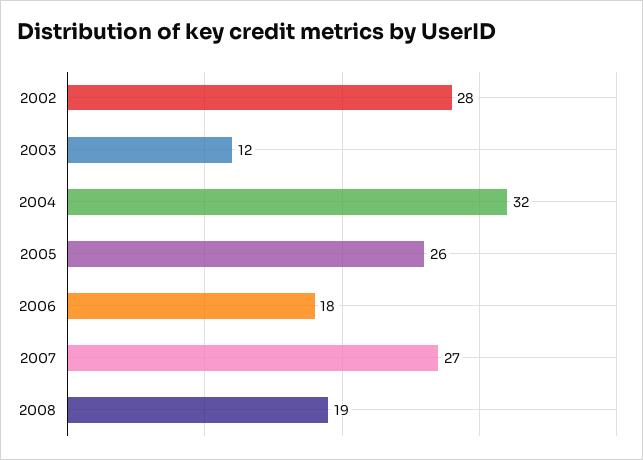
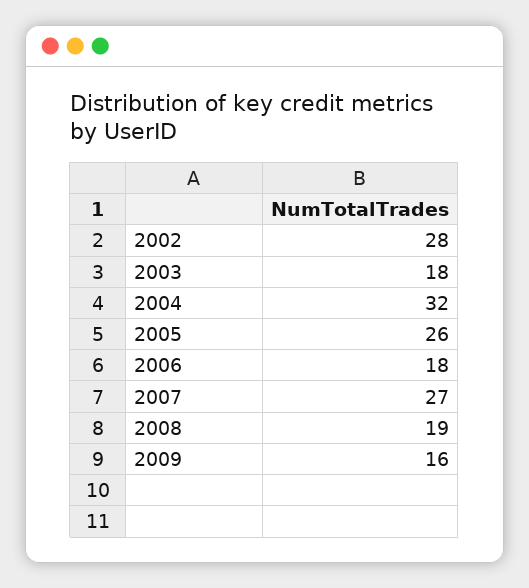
2003: 12 -> 18
2009: none -> 16

